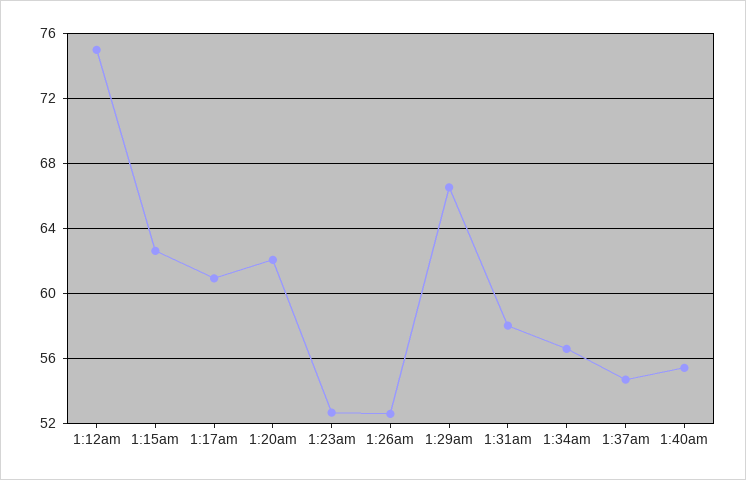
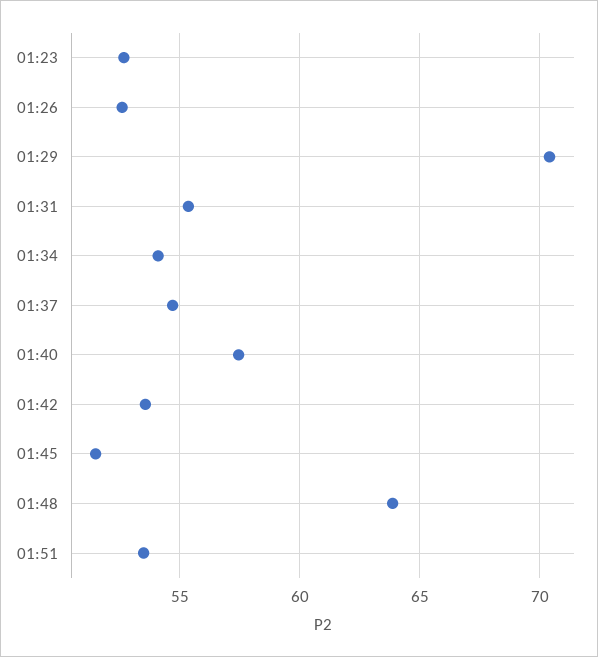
1:12am: 75 -> none
1:15am: 62.5 -> none
1:17am: 61 -> none
1:20am: 62 -> none
1:29am: 66.5 -> 70.5
1:31am: 58 -> 55.5
1:34am: 56.5 -> 54
1:40am: 55.5 -> 57.5
01:42: none -> 53.5
01:45: none -> 51.5
01:48: none -> 64
01:51: none -> 53.5

